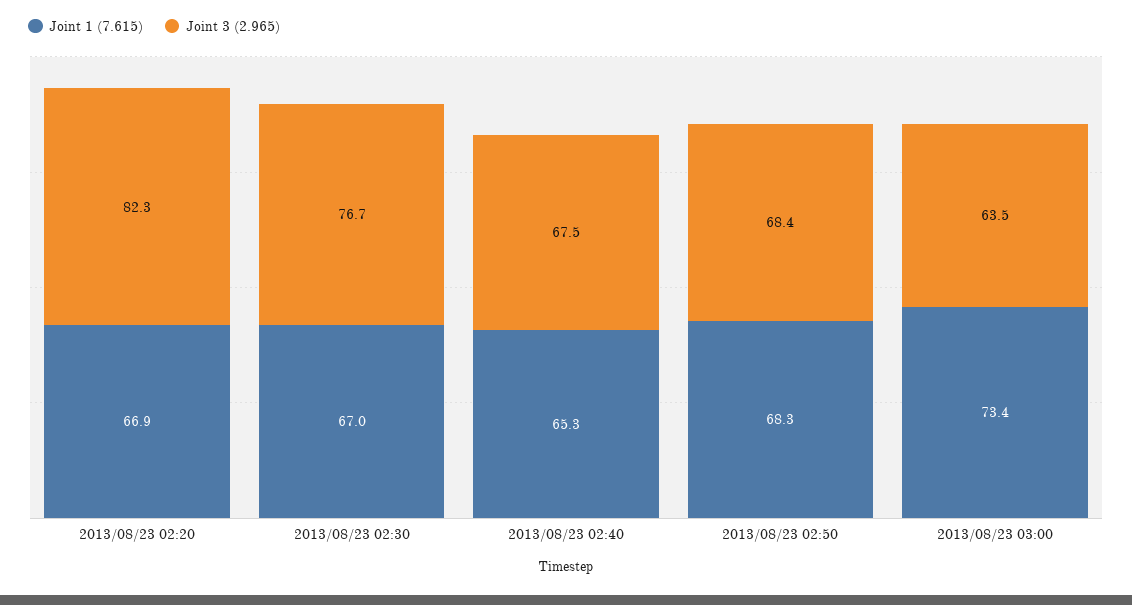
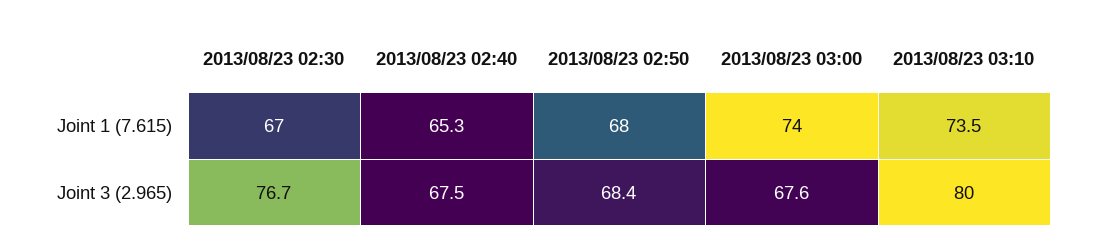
Joint 1 (7.615), 2013/08/23 02:20: 66.9 -> none
Joint 3 (2.965), 2013/08/23 02:20: 82.3 -> none
Joint 1 (7.615), 2013/08/23 02:50: 68.3 -> 68
Joint 1 (7.615), 2013/08/23 03:00: 73.4 -> 74
Joint 3 (2.965), 2013/08/23 03:00: 63.5 -> 67.6
Joint 1 (7.615), 2013/08/23 03:10: none -> 73.5
Joint 3 (2.965), 2013/08/23 03:10: none -> 80

